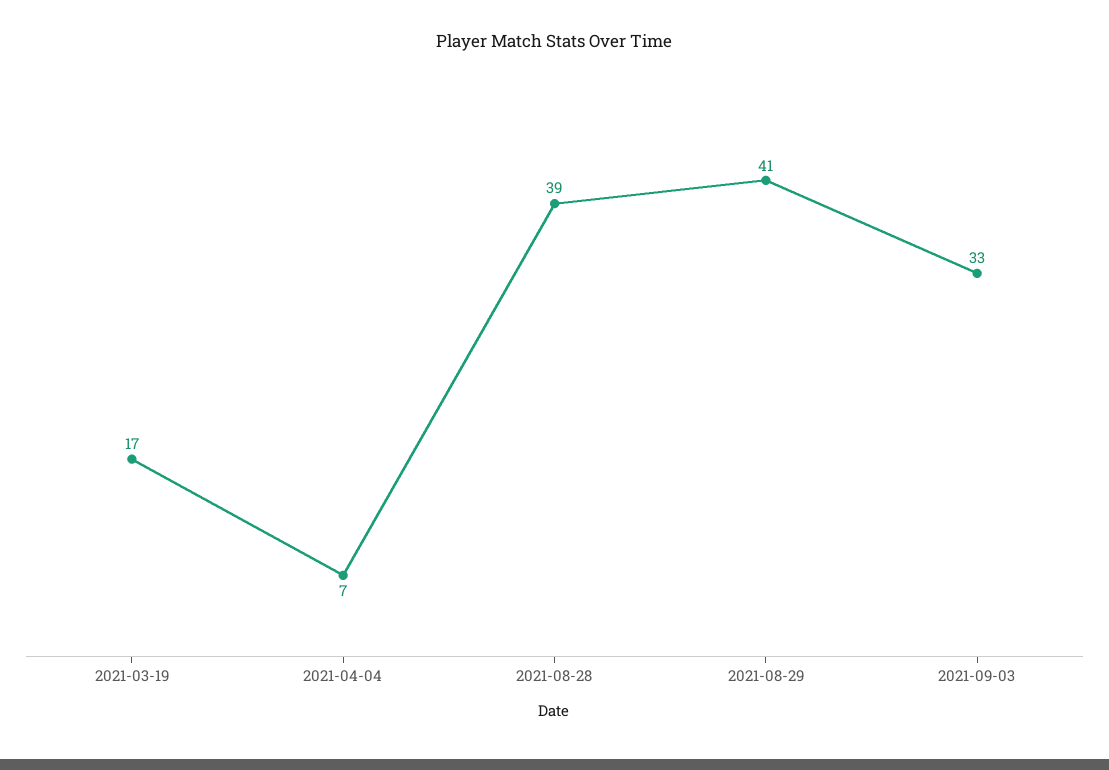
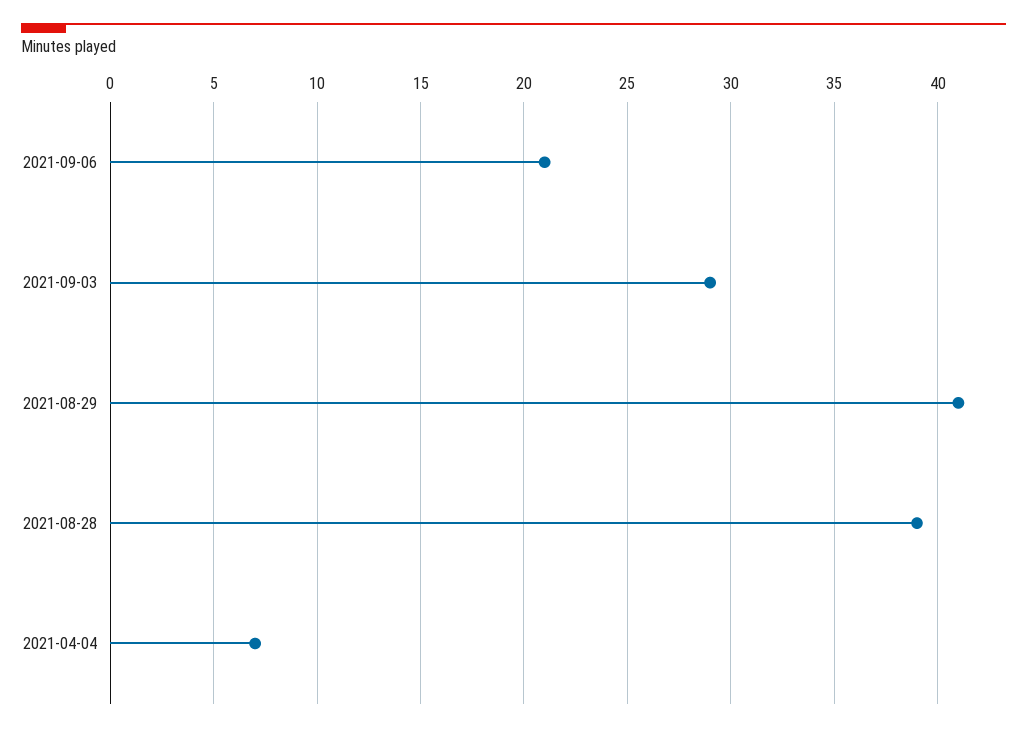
2021-03-19: 17 -> none
2021-09-03: 33 -> 29
2021-09-06: none -> 21

